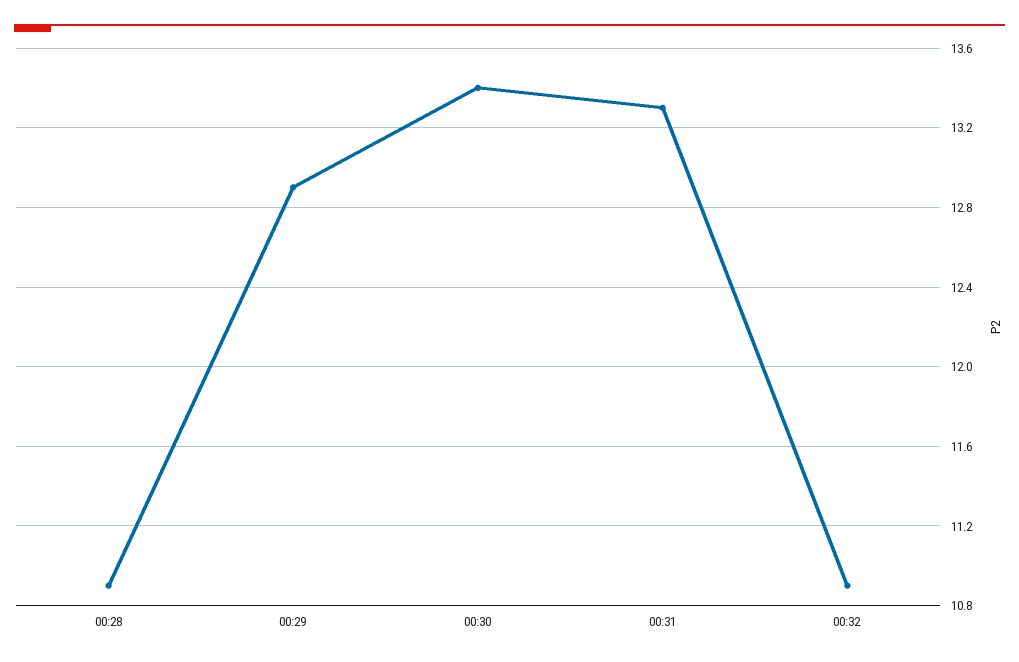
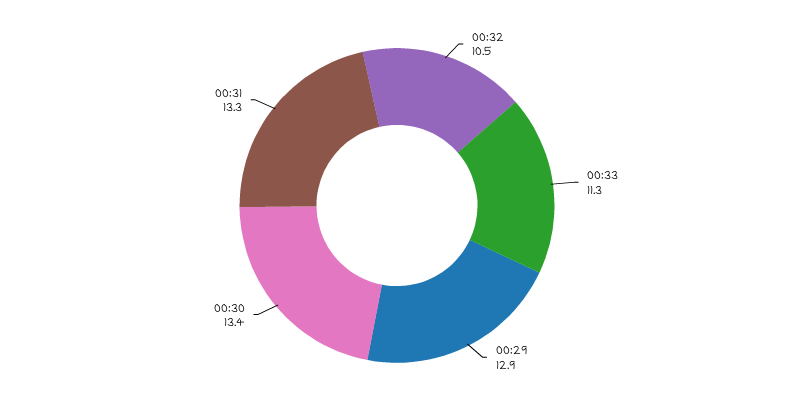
00:28: 10.9 -> none
00:32: 10.9 -> 10.5
00:33: none -> 11.3

